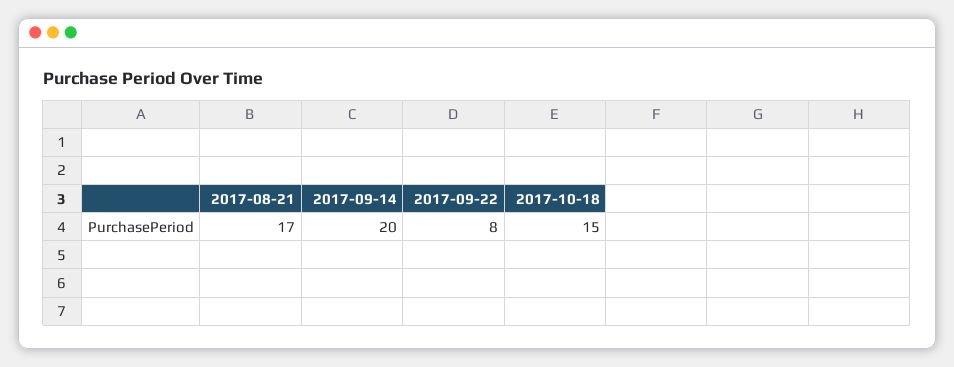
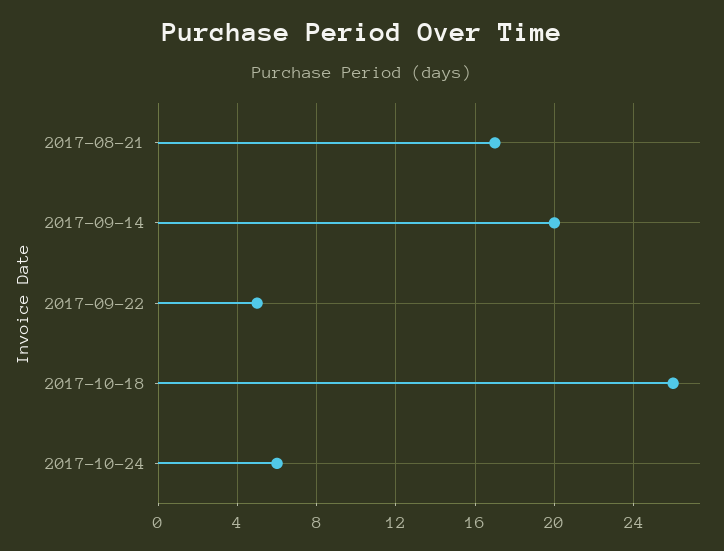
2017-09-22: 8 -> 5
2017-10-18: 15 -> 26
2017-10-24: none -> 6

